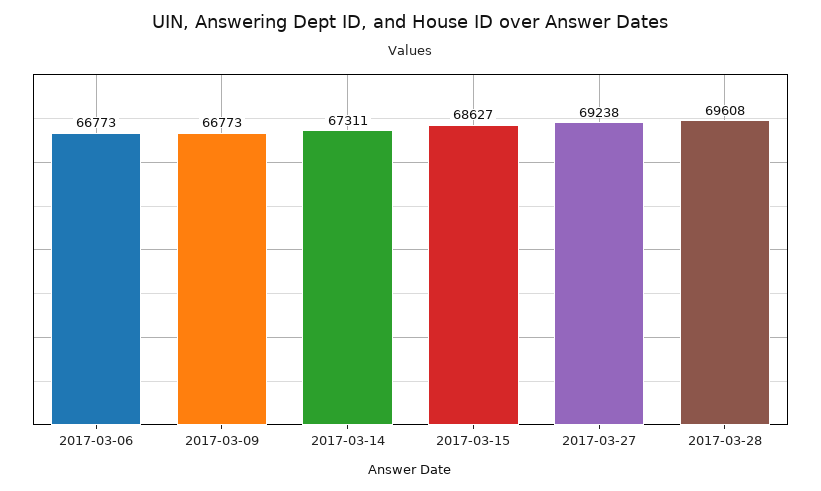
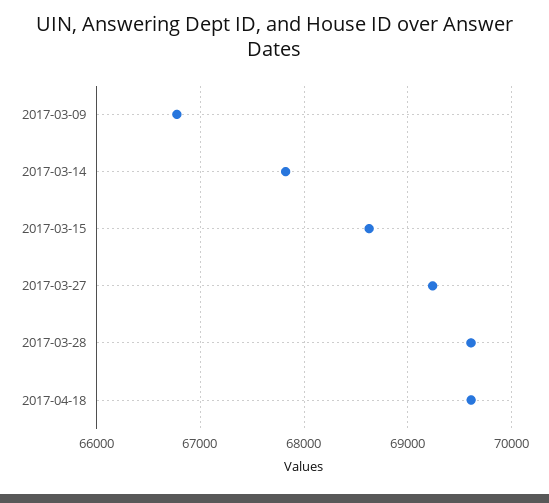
2017-03-06: 66773 -> none
2017-03-14: 67311 -> 67800
2017-04-18: none -> 69600

